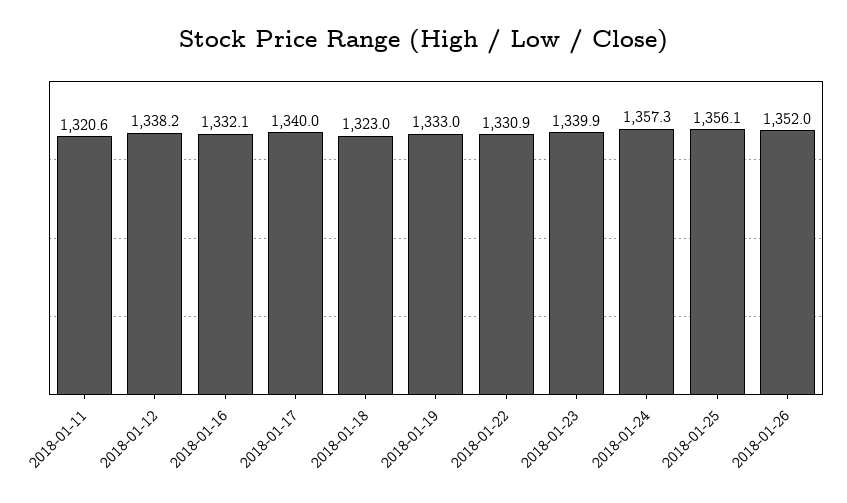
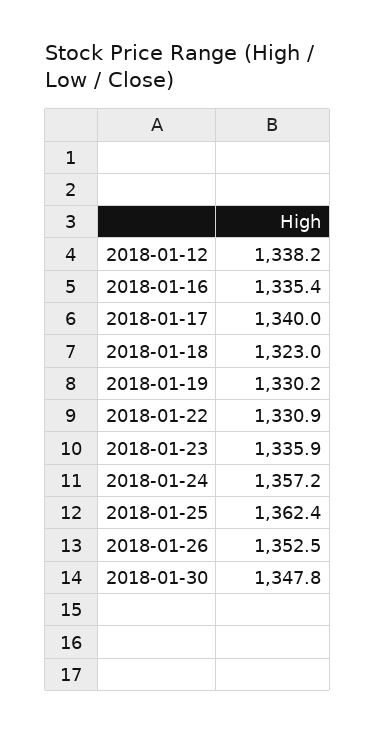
2018-01-11: 1320.6 -> none
2018-01-16: 1332.1 -> 1335.4
2018-01-19: 1333 -> 1330.2
2018-01-23: 1339.9 -> 1335.9
2018-01-24: 1357.3 -> 1357.2
2018-01-25: 1356.1 -> 1362.4
2018-01-26: 1352 -> 1352.5
2018-01-30: none -> 1347.8

